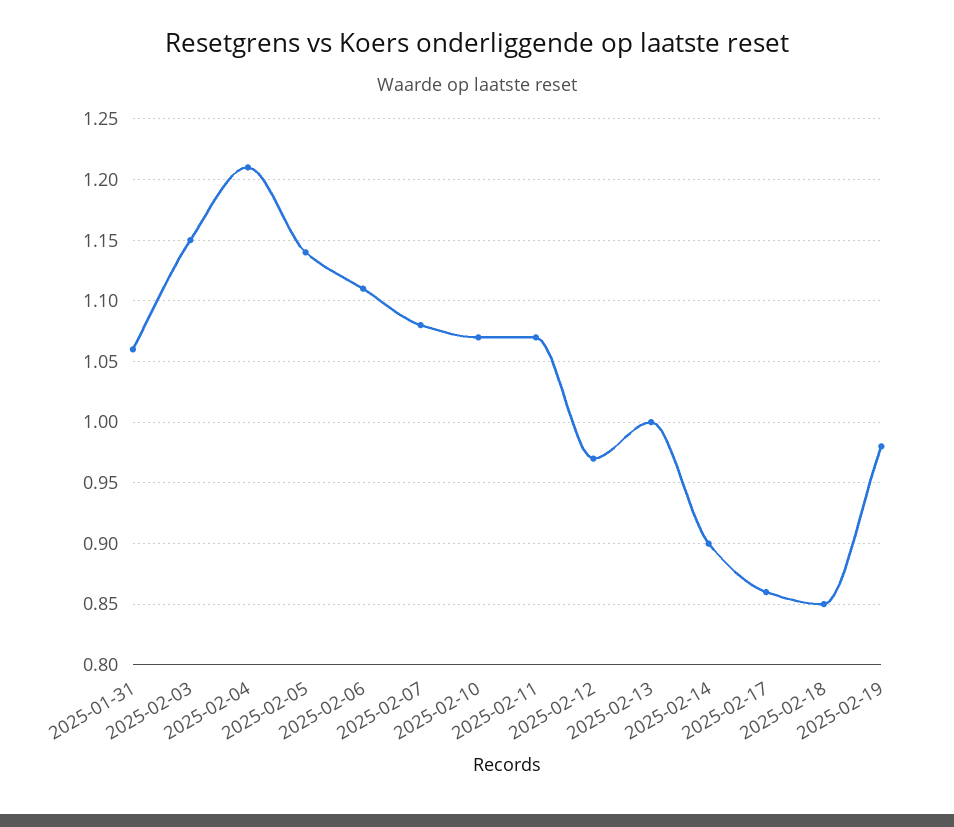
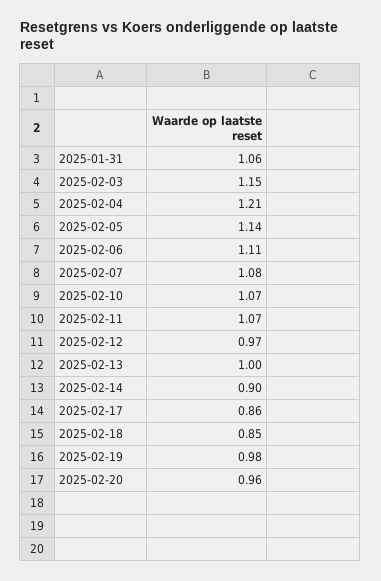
2025-02-20: none -> 0.96

